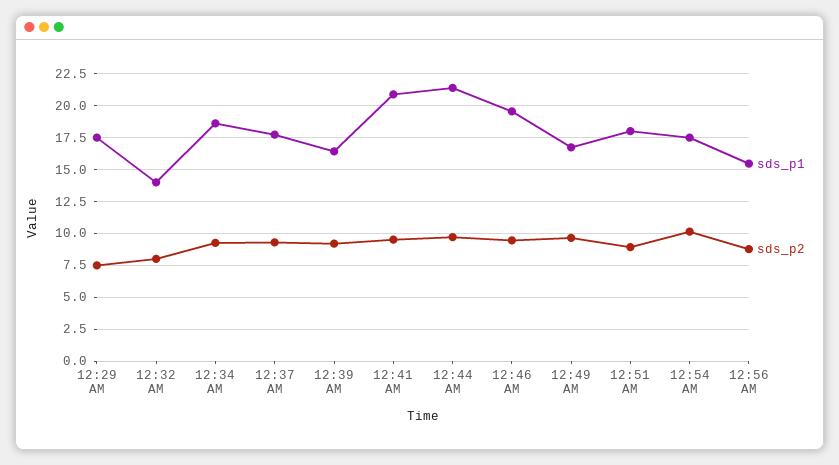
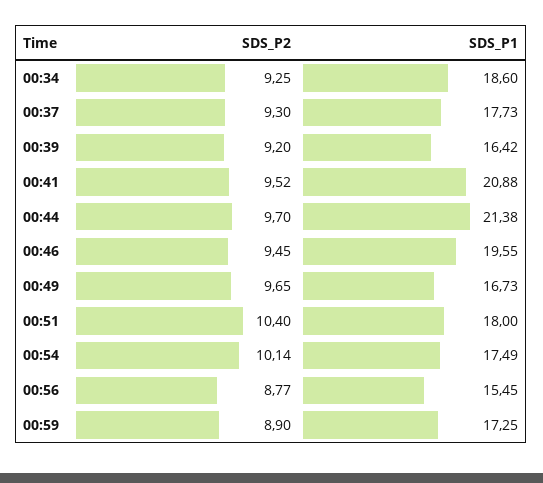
sds_p1, 12:29 AM: 17.5 -> none
sds_p2, 12:29 AM: 7.5 -> none
sds_p1, 12:32 AM: 14 -> none
sds_p2, 12:32 AM: 8 -> none
sds_p2, 12:51 AM: 9 -> 10.4
sds_p2, 00:59: none -> 8.9
sds_p1, 00:59: none -> 17.25

